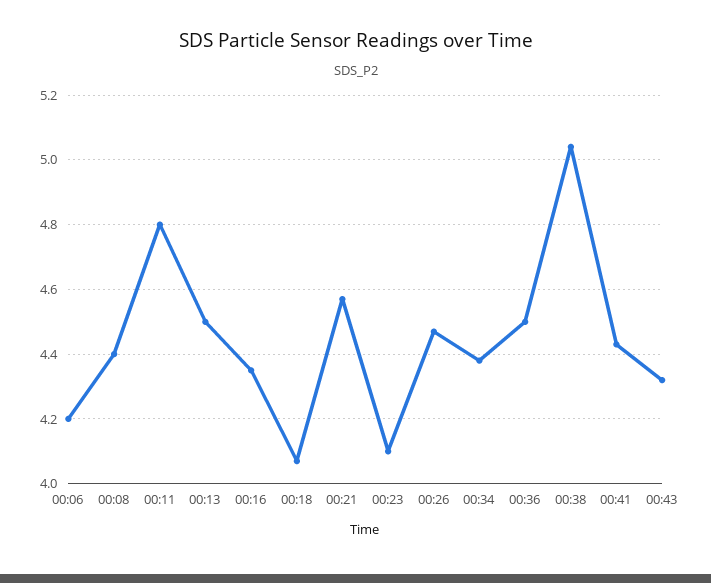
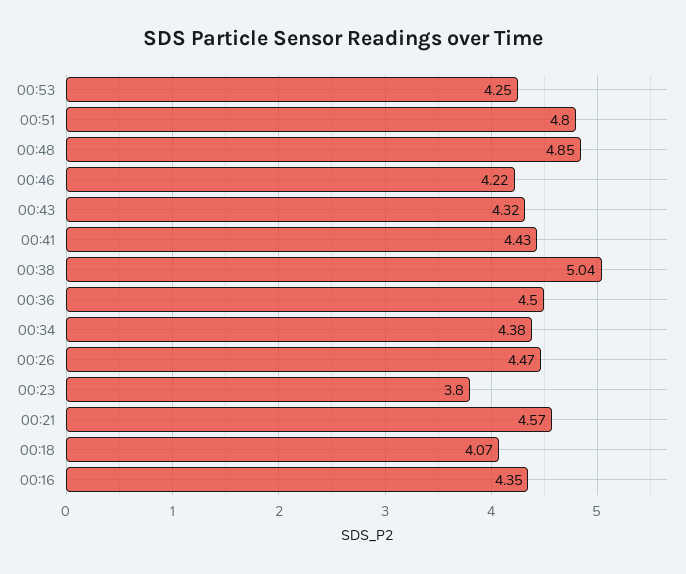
00:06: 4.2 -> none
00:08: 4.4 -> none
00:11: 4.8 -> none
00:13: 4.5 -> none
00:23: 4.1 -> 3.8
00:53: none -> 4.25
00:51: none -> 4.8
00:48: none -> 4.85
00:46: none -> 4.22

